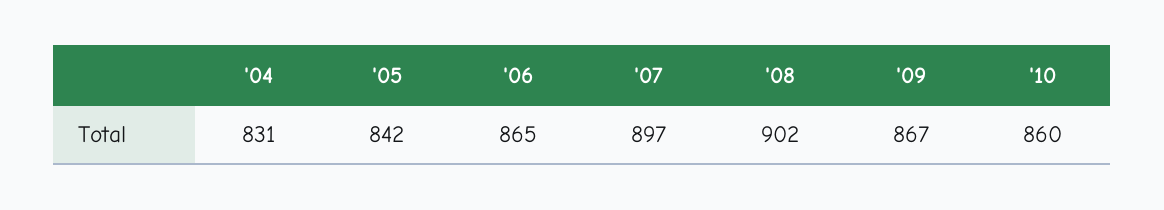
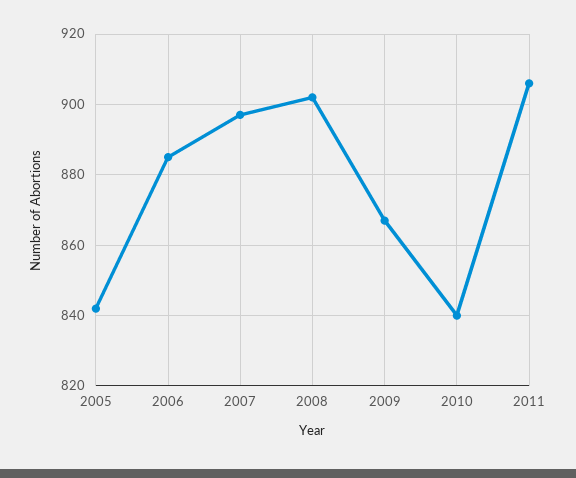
'04: 831 -> none
'06: 865 -> 885
'10: 860 -> 840
2011: none -> 905

